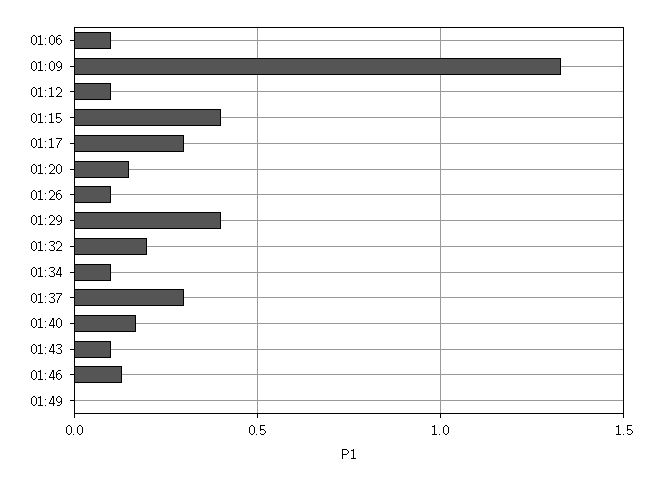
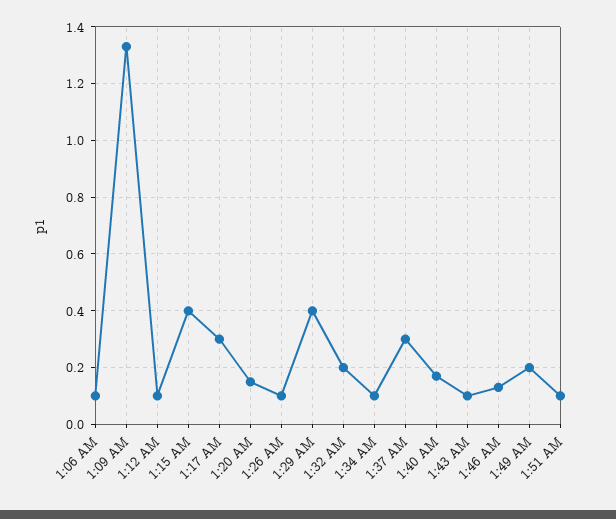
01:49: 0 -> 0.2
1:51 AM: none -> 0.1

